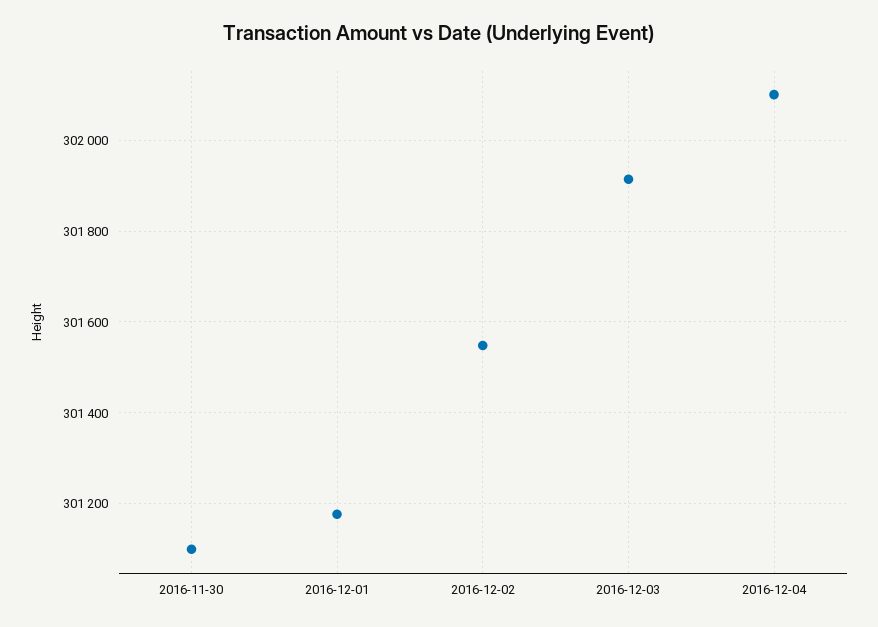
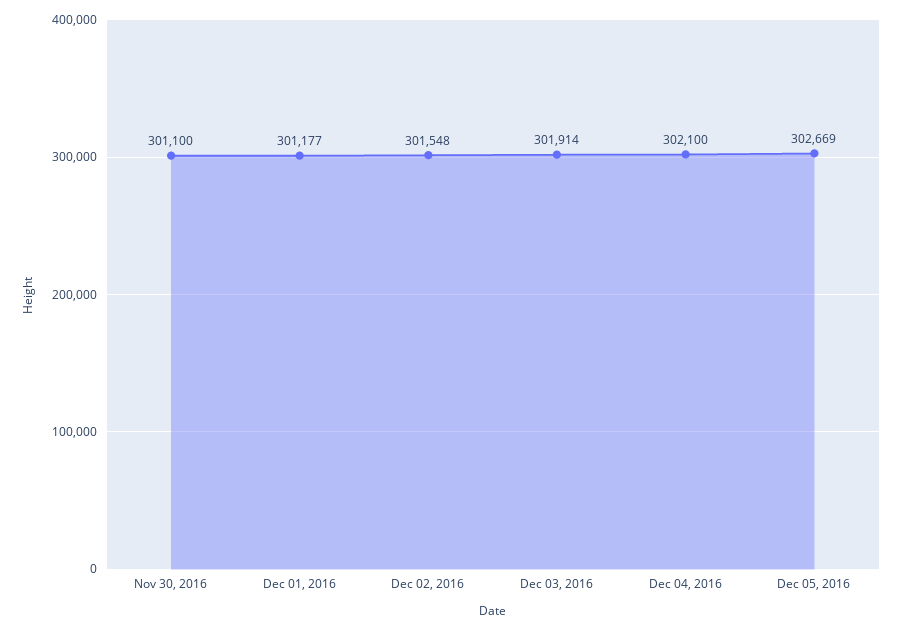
Dec 05, 2016: none -> 302669

